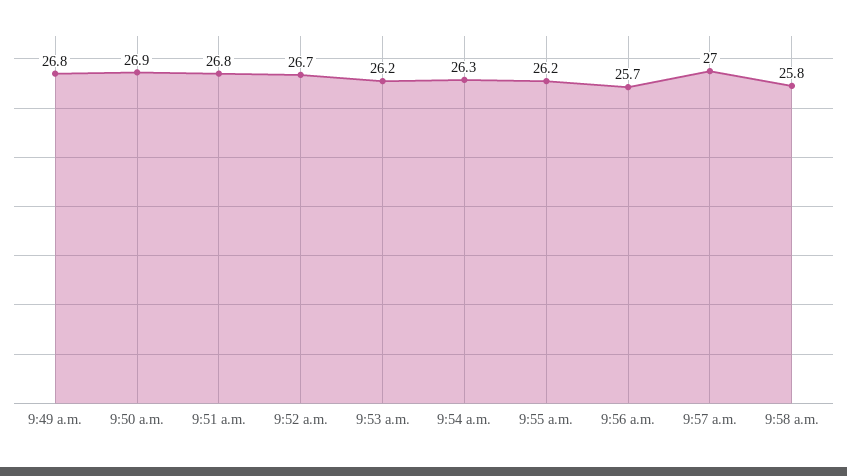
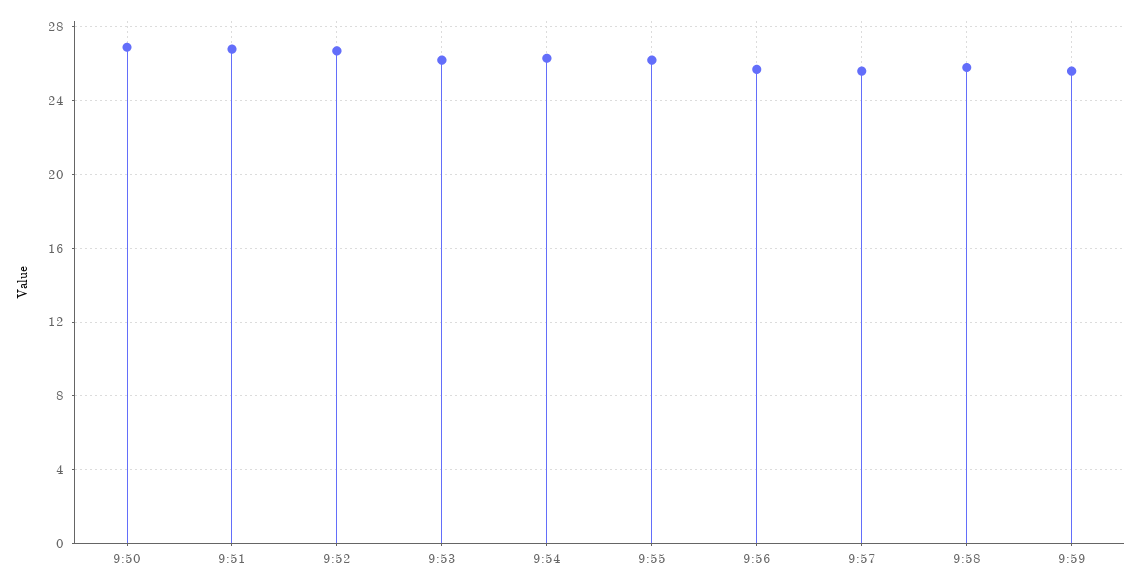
9:49 a.m.: 26.8 -> none
9:57 a.m.: 27 -> 25.5
9:59: none -> 25.5

